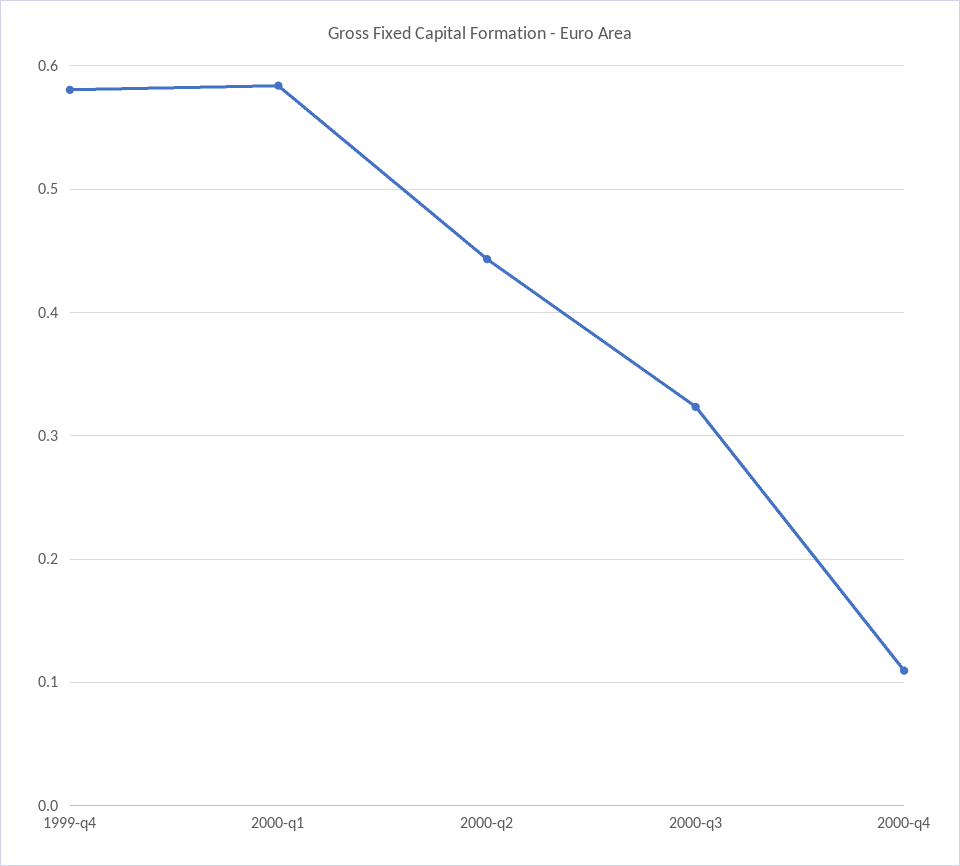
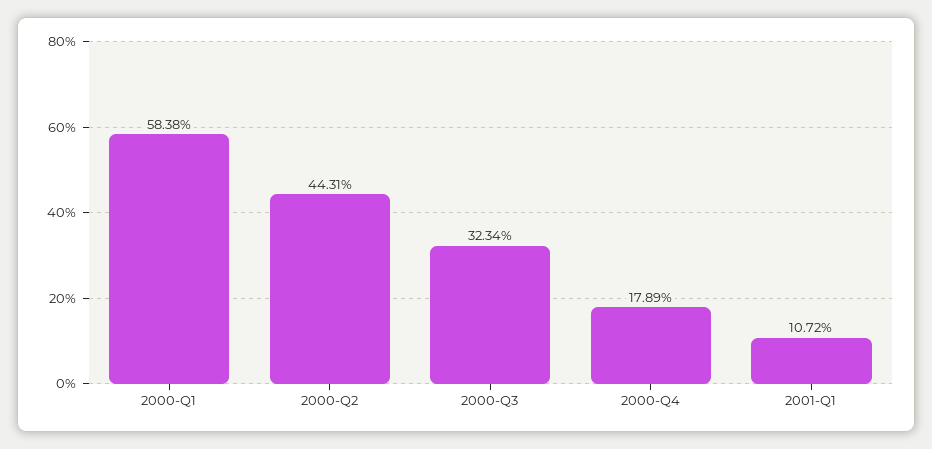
1999-q4: 0.58 -> none
2000-q4: 0.11 -> 0.1789
2001-Q1: none -> 0.1072

